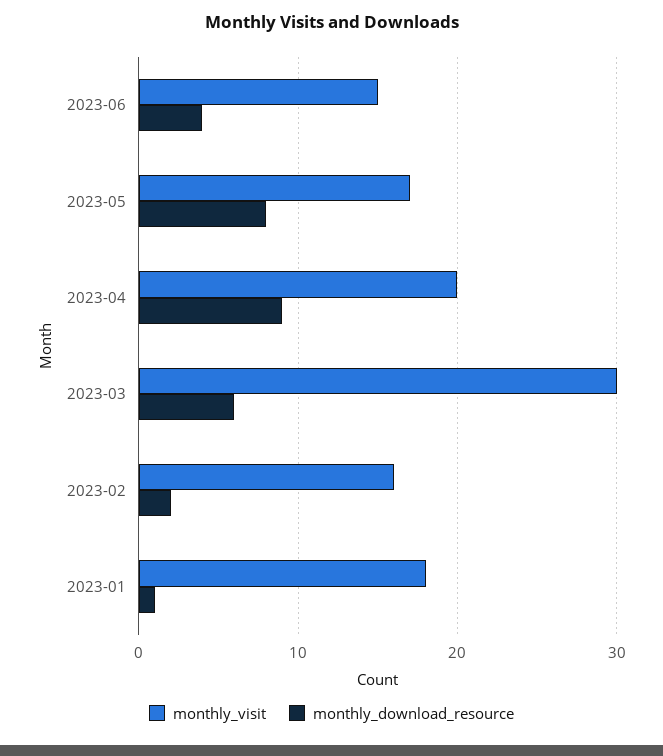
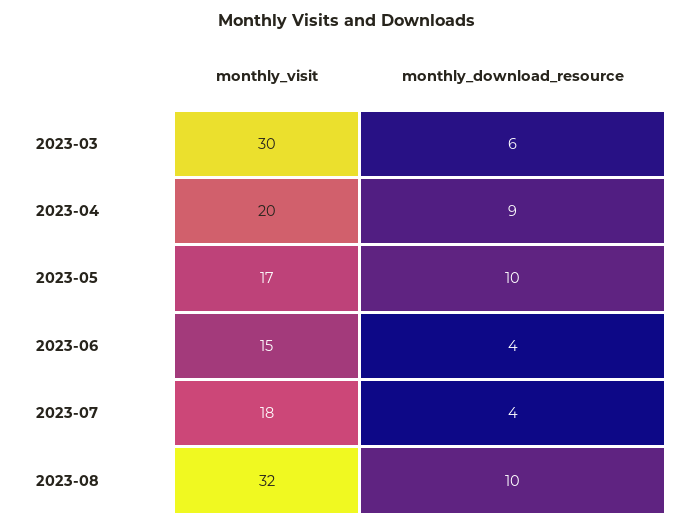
monthly_download_resource, 2023-05: 8 -> 10
monthly_visit, 2023-02: 16 -> none
monthly_download_resource, 2023-02: 2 -> none
monthly_visit, 2023-01: 18 -> none
monthly_download_resource, 2023-01: 1 -> none
monthly_visit, 2023-07: none -> 18
monthly_download_resource, 2023-07: none -> 4
monthly_visit, 2023-08: none -> 32
monthly_download_resource, 2023-08: none -> 10

